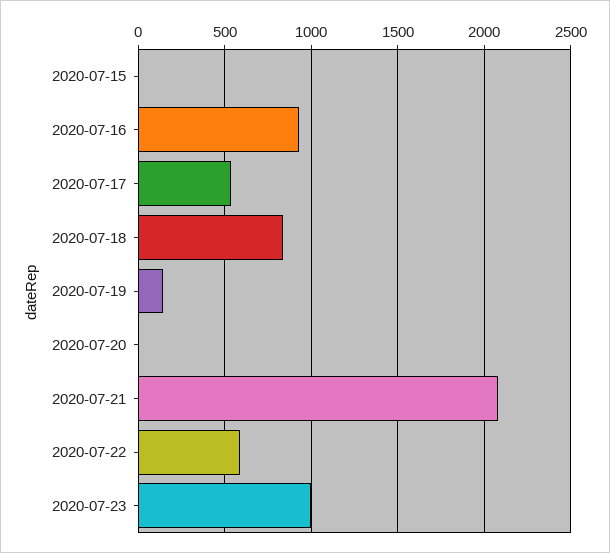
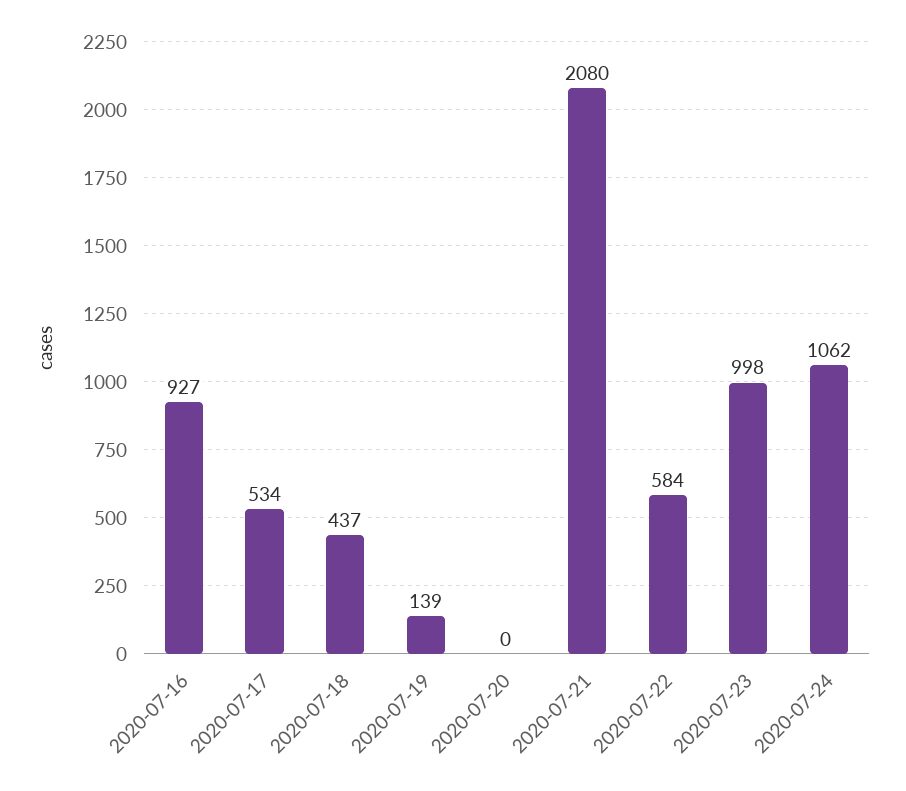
2020-07-15: 0 -> none
2020-07-18: 850 -> 437
2020-07-24: none -> 1062

